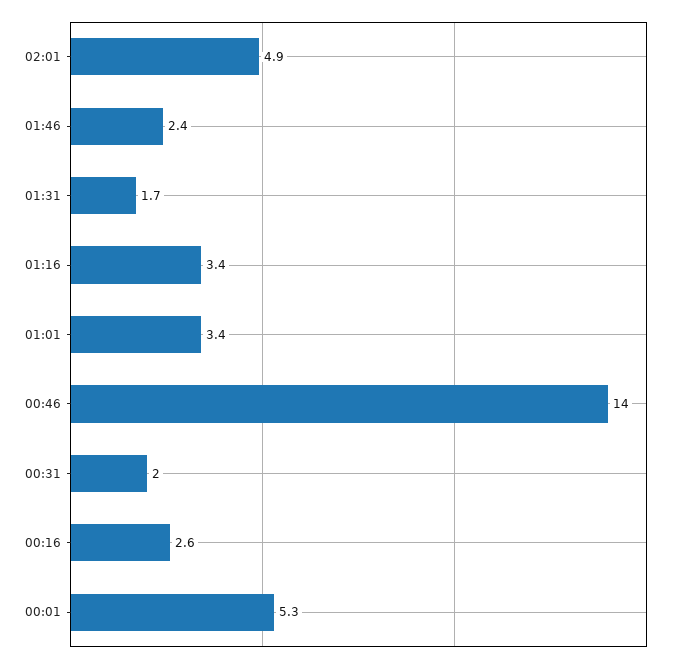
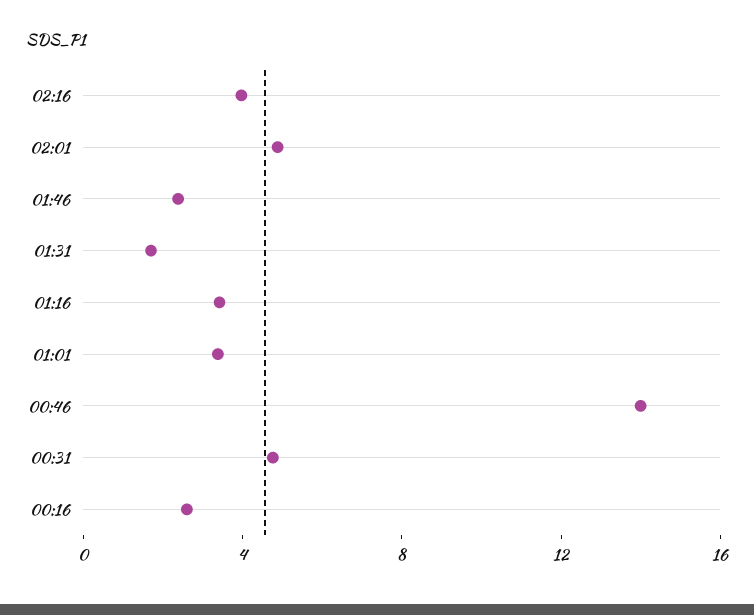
00:31: 2 -> 5
00:01: 5.3 -> none
02:16: none -> 4

